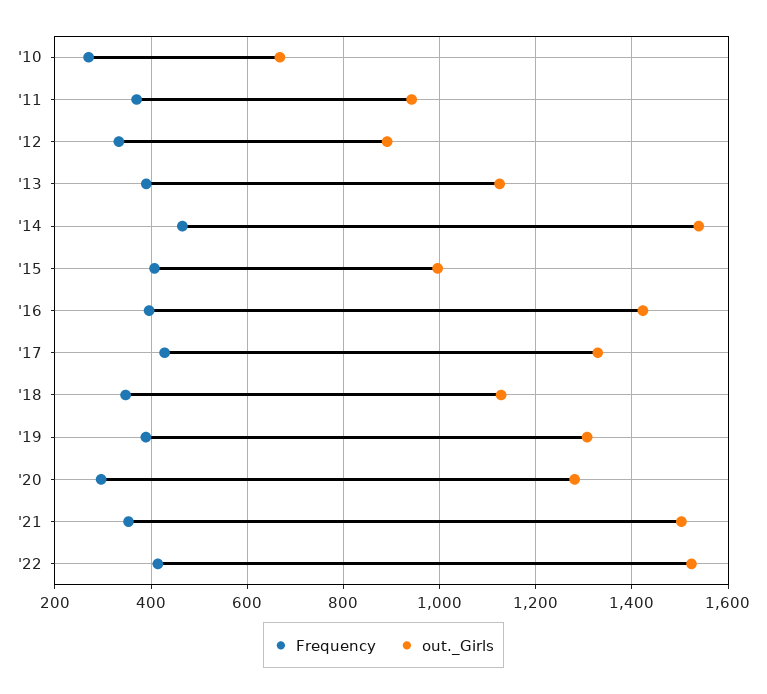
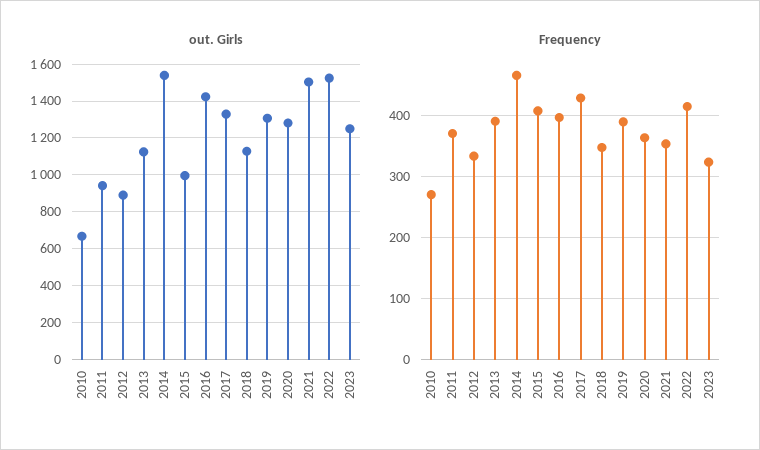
Frequency, '20: 300 -> 360
out._Girls, 2023: none -> 1250
Frequency, 2023: none -> 320

